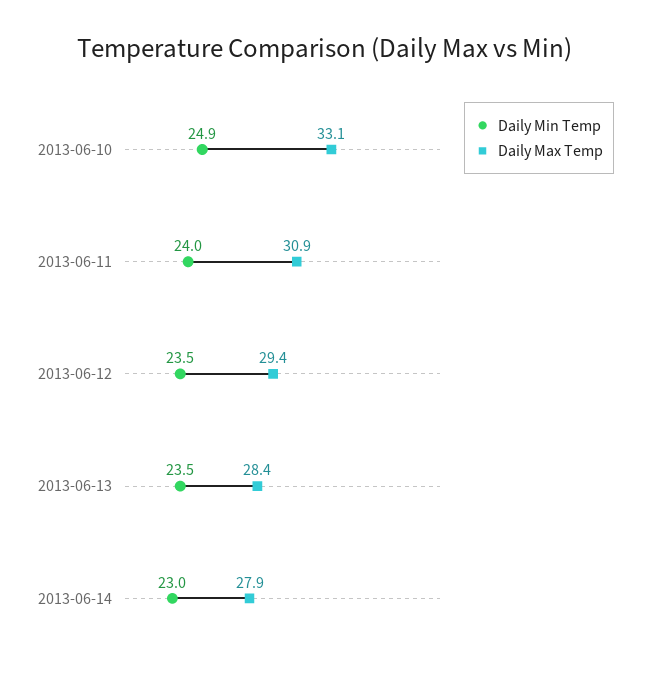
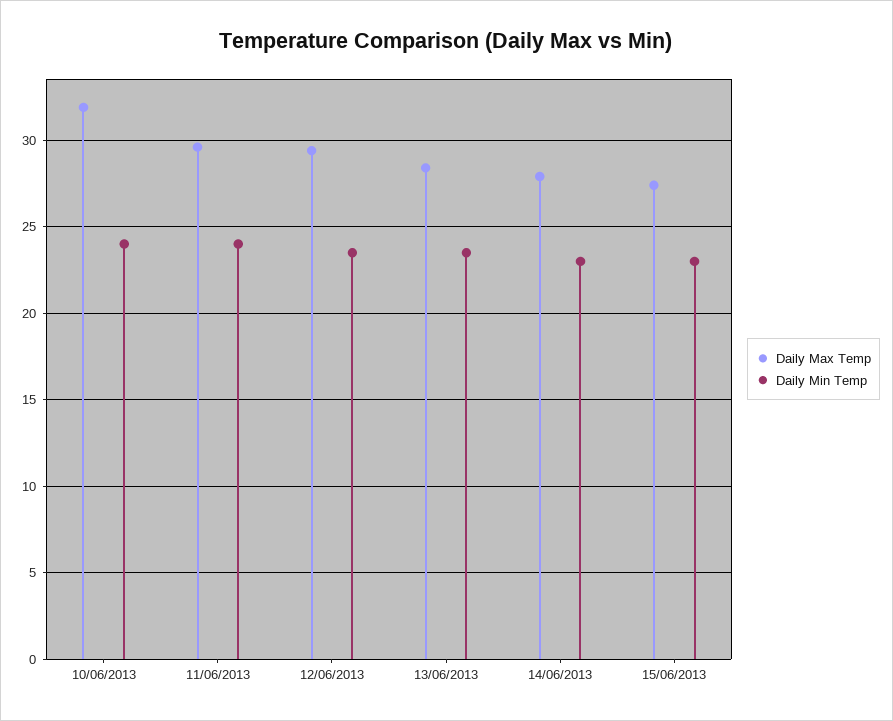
Daily Min Temp, 2013-06-10: 24.9 -> 24
Daily Max Temp, 2013-06-10: 33.1 -> 32
Daily Max Temp, 2013-06-11: 30.9 -> 29.5
Daily Max Temp, 15/06/2013: none -> 27.5
Daily Min Temp, 15/06/2013: none -> 23

